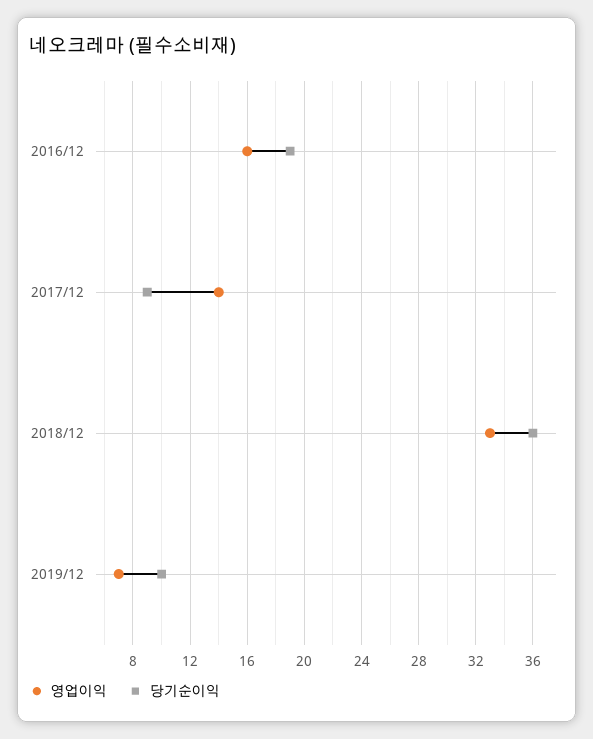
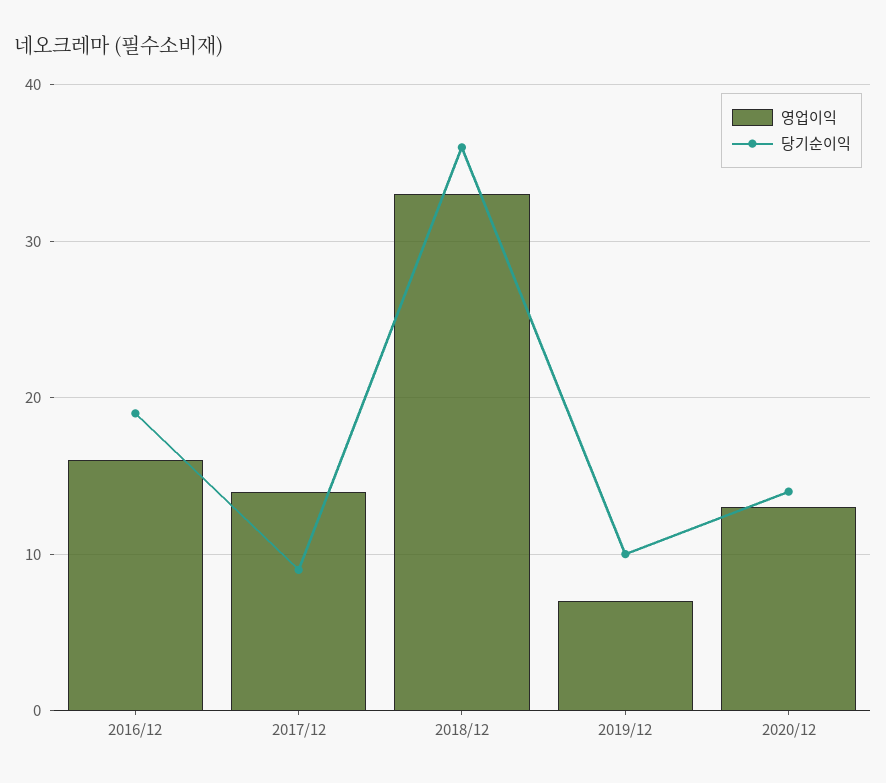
영업이익, 2020/12: none -> 13
당기순이익, 2020/12: none -> 14

